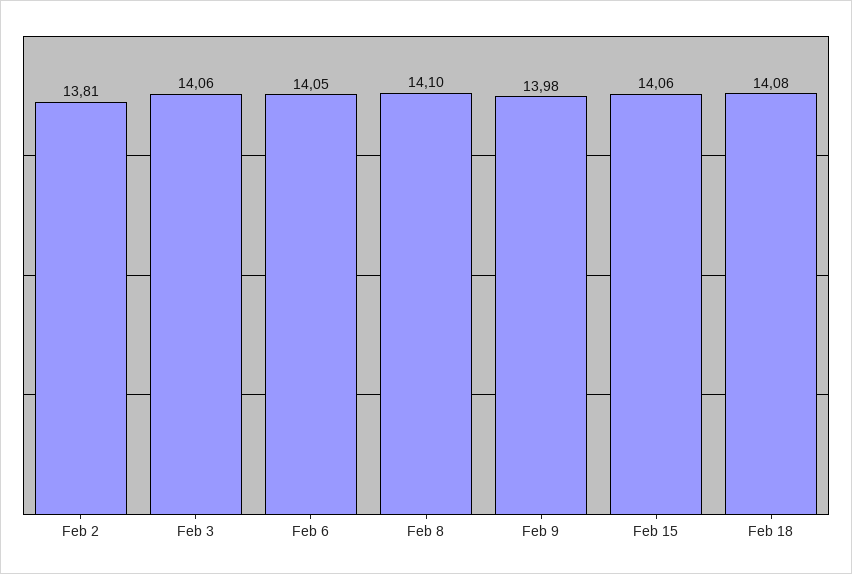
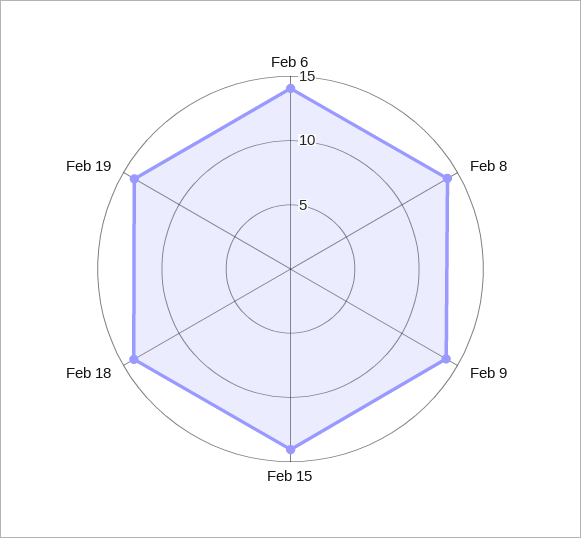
Feb 2: 13.81 -> none
Feb 3: 14.06 -> none
Feb 19: none -> 14

